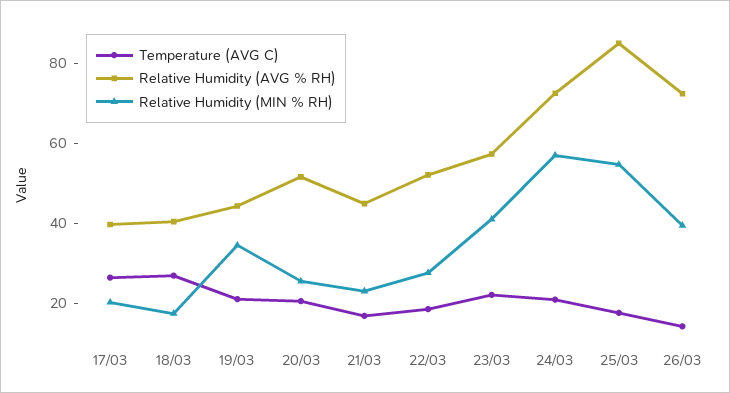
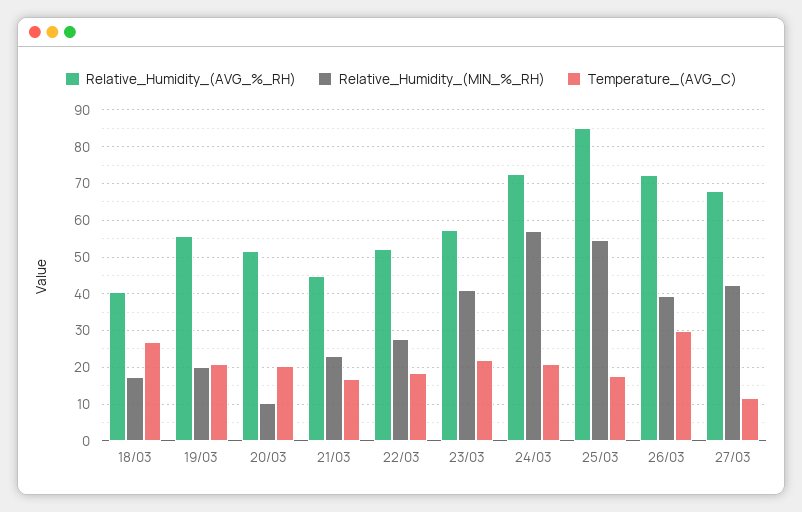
Temperature (AVG C), 17/03: 25 -> none
Relative Humidity (AVG % RH), 17/03: 40 -> none
Relative Humidity (MIN % RH), 17/03: 20 -> none
Relative Humidity (AVG % RH), 19/03: 45 -> 56
Relative Humidity (MIN % RH), 19/03: 35 -> 20
Relative Humidity (MIN % RH), 20/03: 25 -> 10
Temperature (AVG C), 26/03: 15 -> 30
Relative Humidity (AVG % RH), 27/03: none -> 68
Relative Humidity (MIN % RH), 27/03: none -> 42
Temperature (AVG C), 27/03: none -> 12

